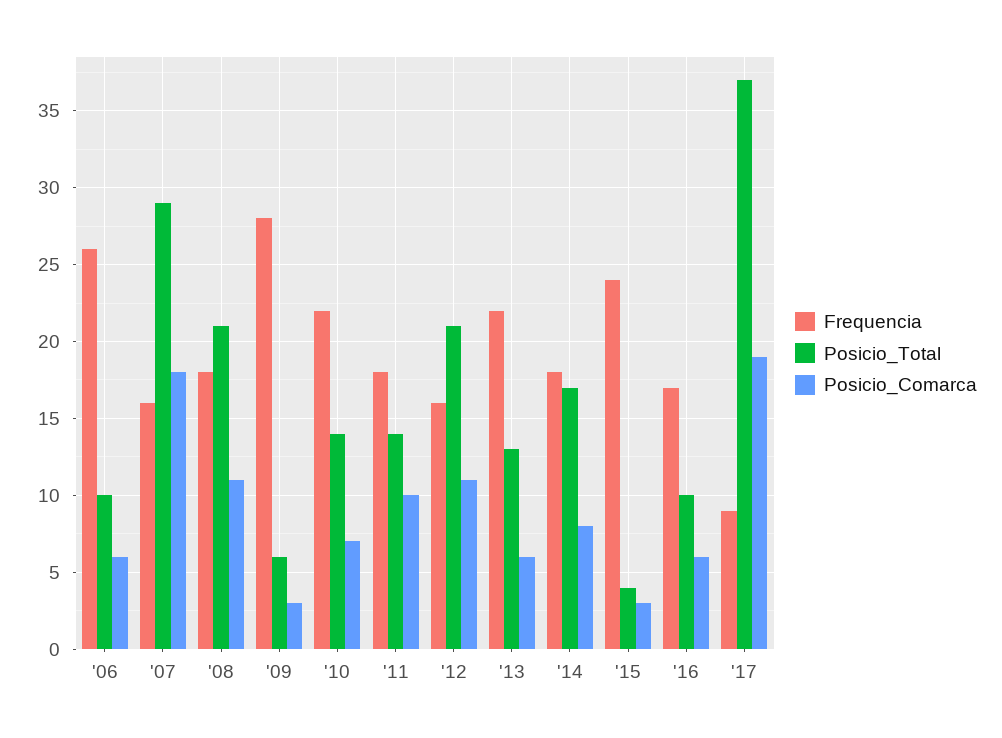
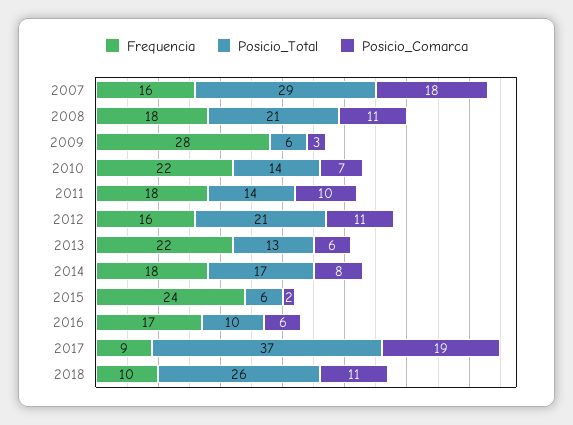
Frequencia, '06: 26 -> none
Posicio_Total, '06: 10 -> none
Posicio_Comarca, '06: 6 -> none
Posicio_Total, '15: 4 -> 6
Posicio_Comarca, '15: 3 -> 2
Frequencia, 2018: none -> 10
Posicio_Total, 2018: none -> 26
Posicio_Comarca, 2018: none -> 11

